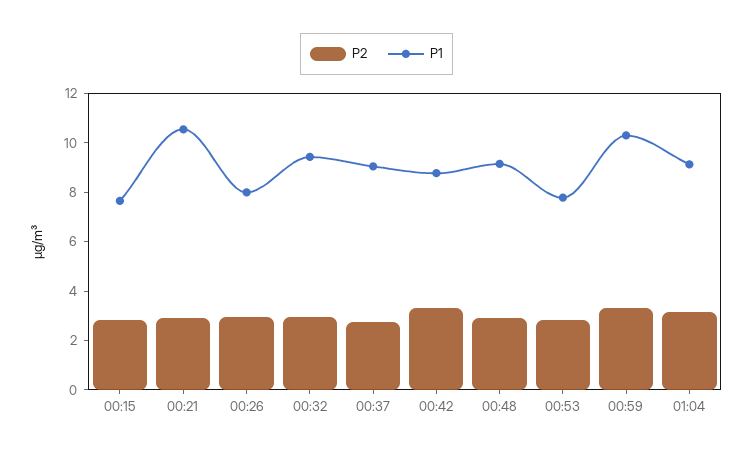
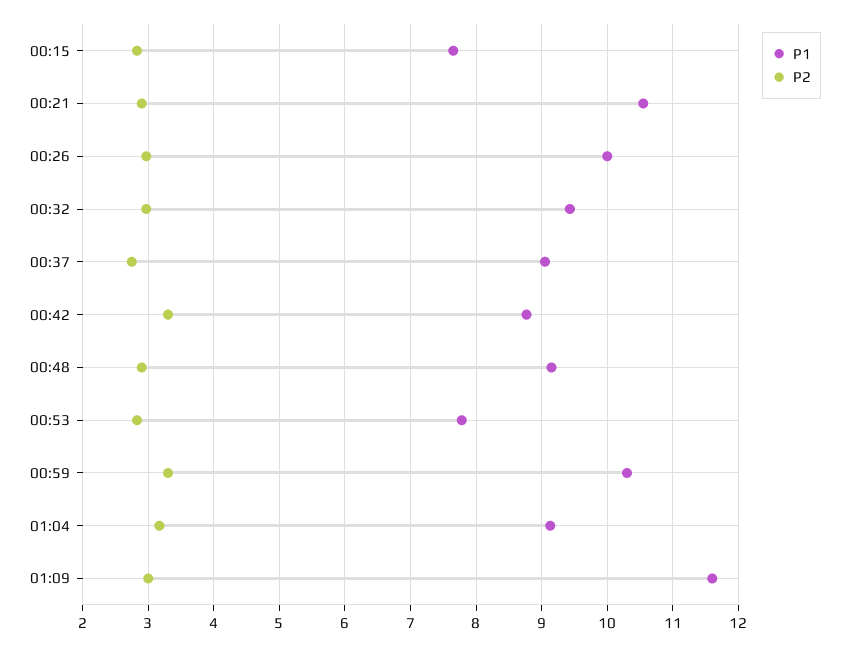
P1, 00:26: 8 -> 10
P1, 01:09: none -> 11.6
P2, 01:09: none -> 3

